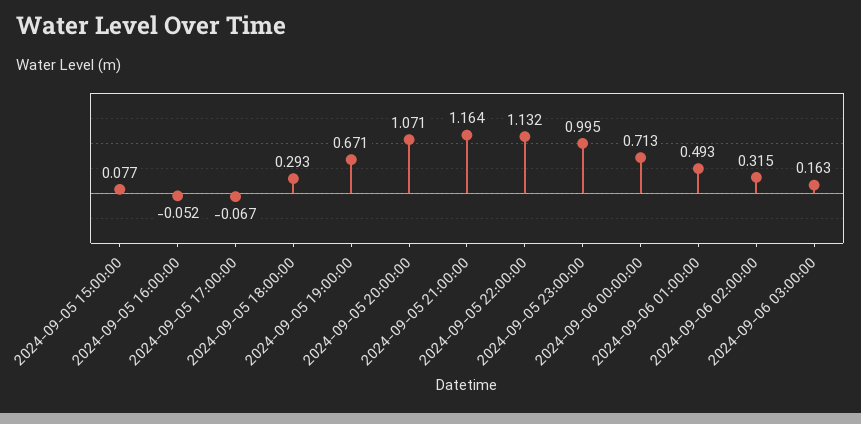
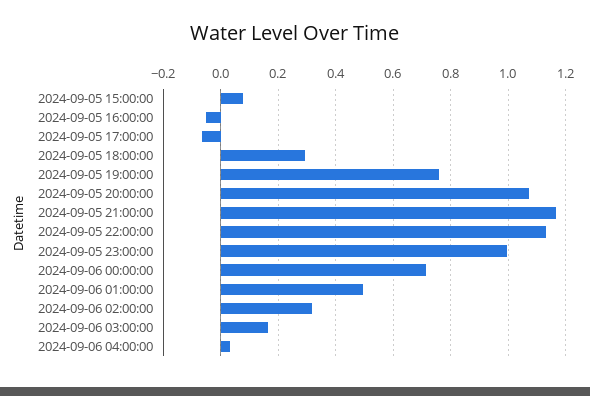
2024-09-05 19:00:00: 0.671 -> 0.75
2024-09-06 04:00:00: none -> 0.025

